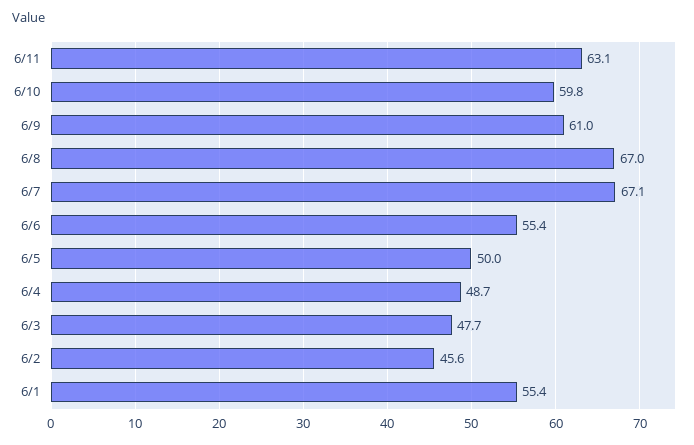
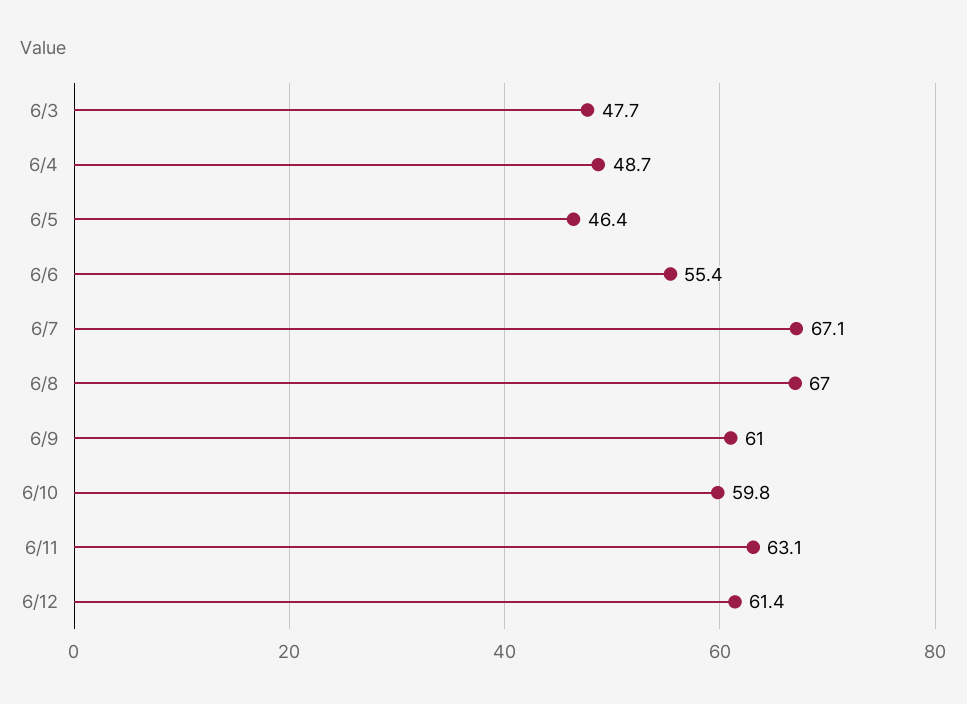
6/5: 50 -> 46.4
6/2: 45.6 -> none
6/1: 55.4 -> none
6/12: none -> 61.4

